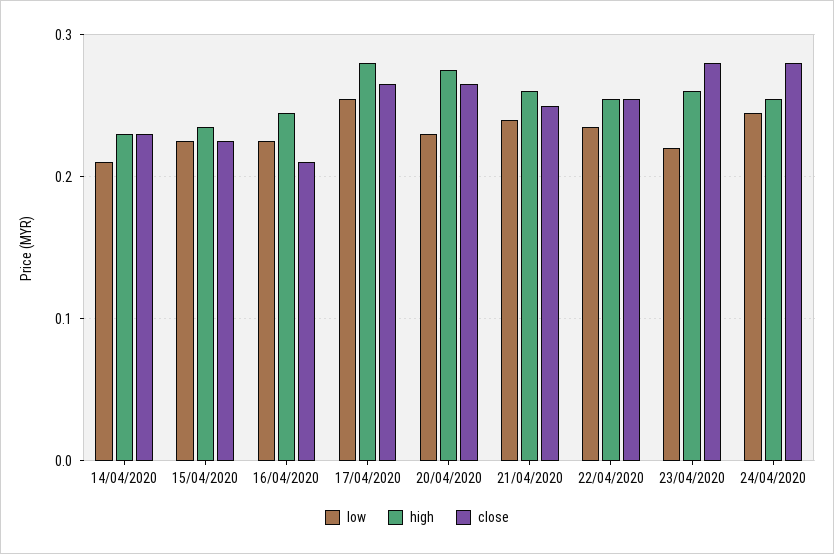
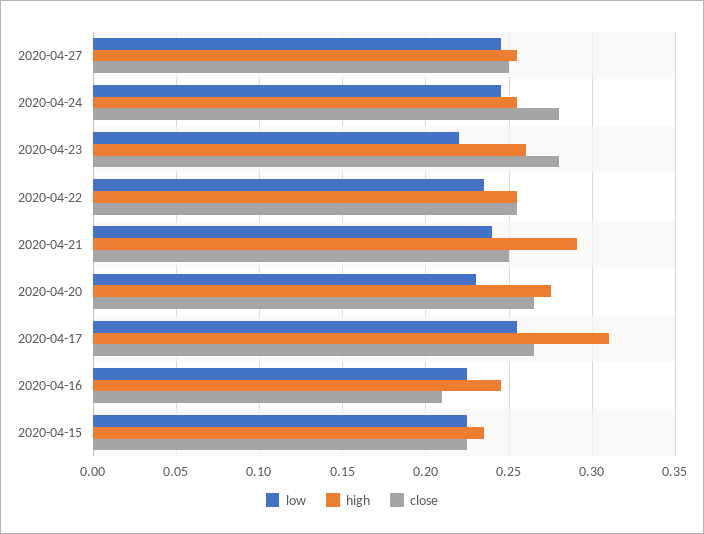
low, 14/04/2020: 0.21 -> none
high, 14/04/2020: 0.23 -> none
close, 14/04/2020: 0.23 -> none
high, 17/04/2020: 0.28 -> 0.31
high, 21/04/2020: 0.26 -> 0.29
low, 2020-04-27: none -> 0.245
high, 2020-04-27: none -> 0.255
close, 2020-04-27: none -> 0.25

